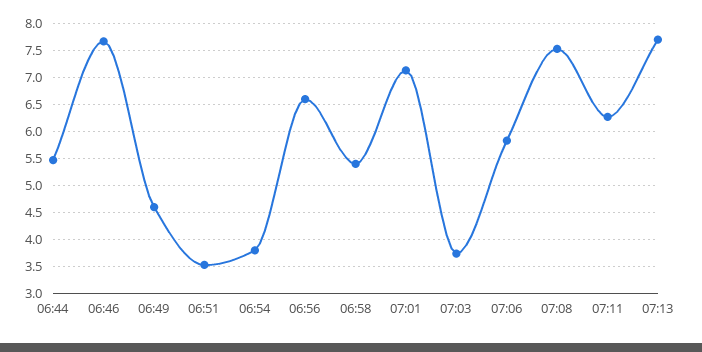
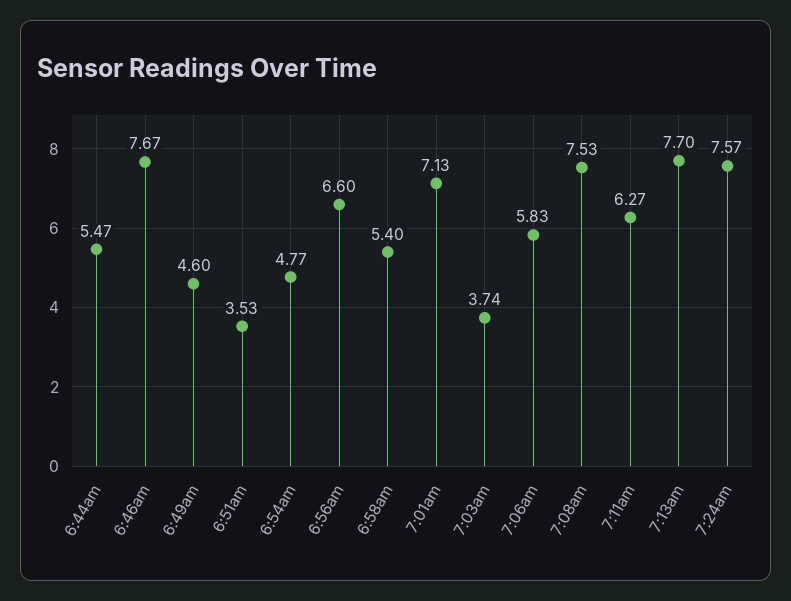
06:54: 3.75 -> 4.77
7:24am: none -> 7.57

